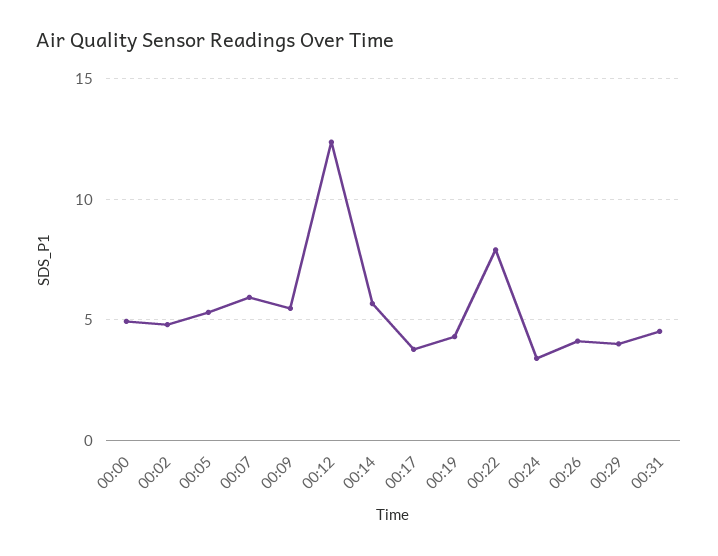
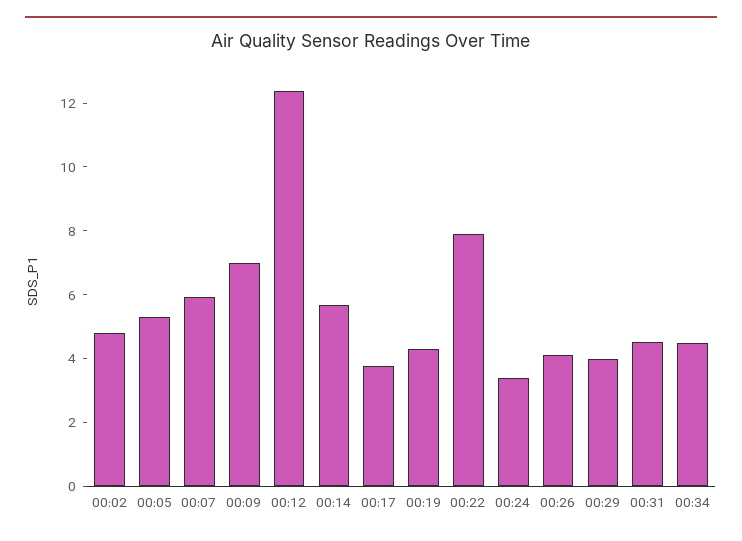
00:00: 5 -> none
00:09: 5.5 -> 7
00:34: none -> 4.5

